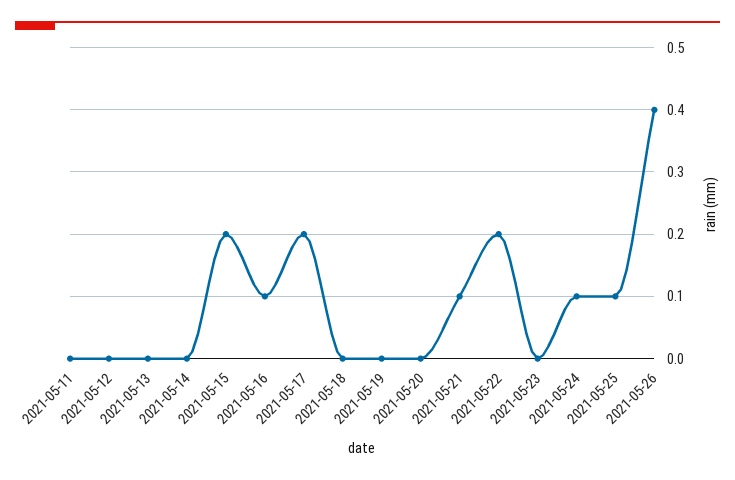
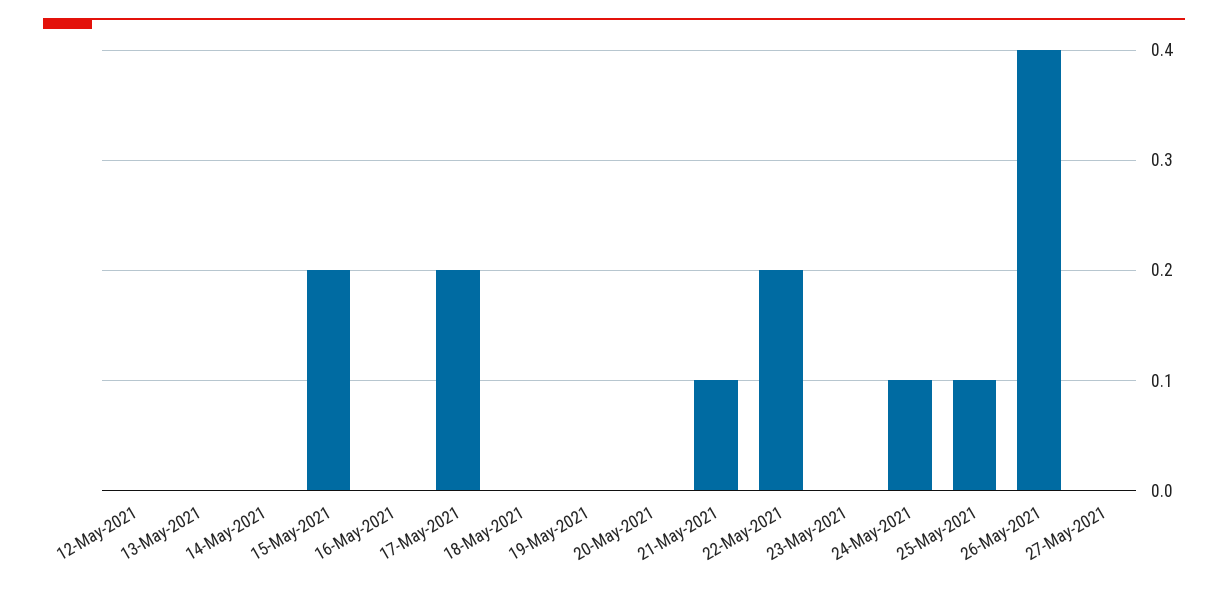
2021-05-11: 0 -> none
2021-05-16: 0.1 -> 0
27-May-2021: none -> 0

